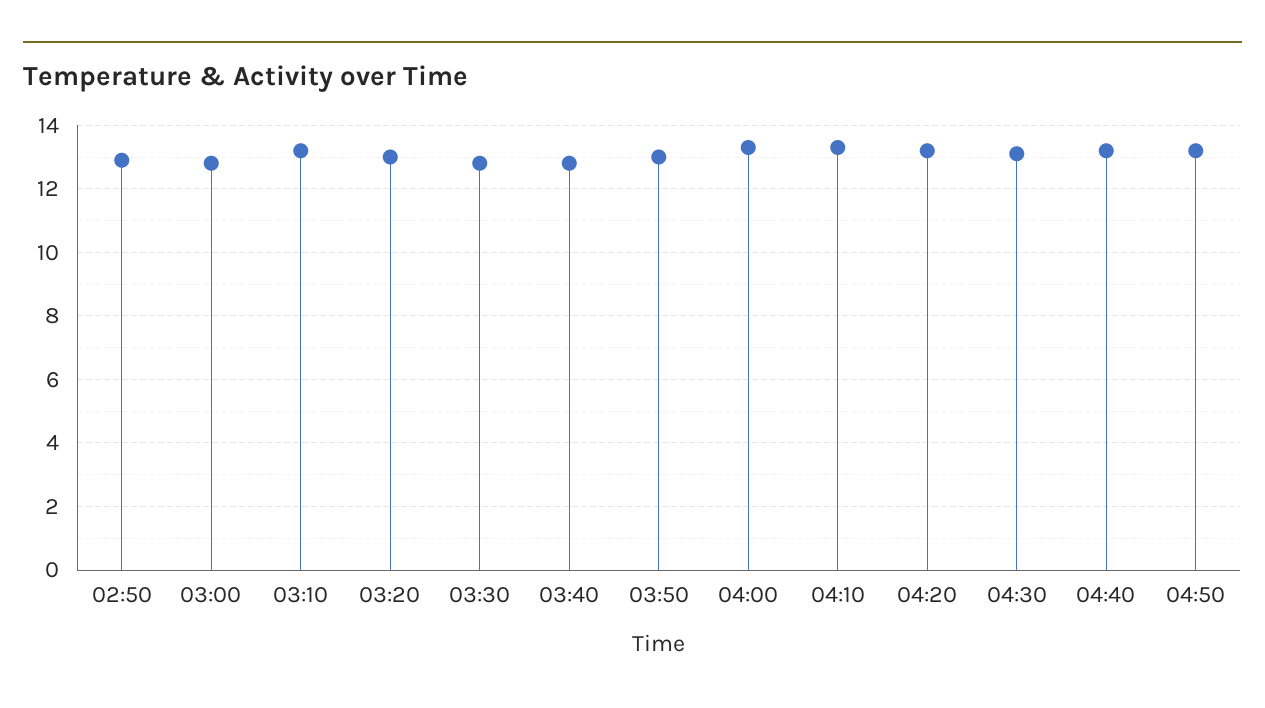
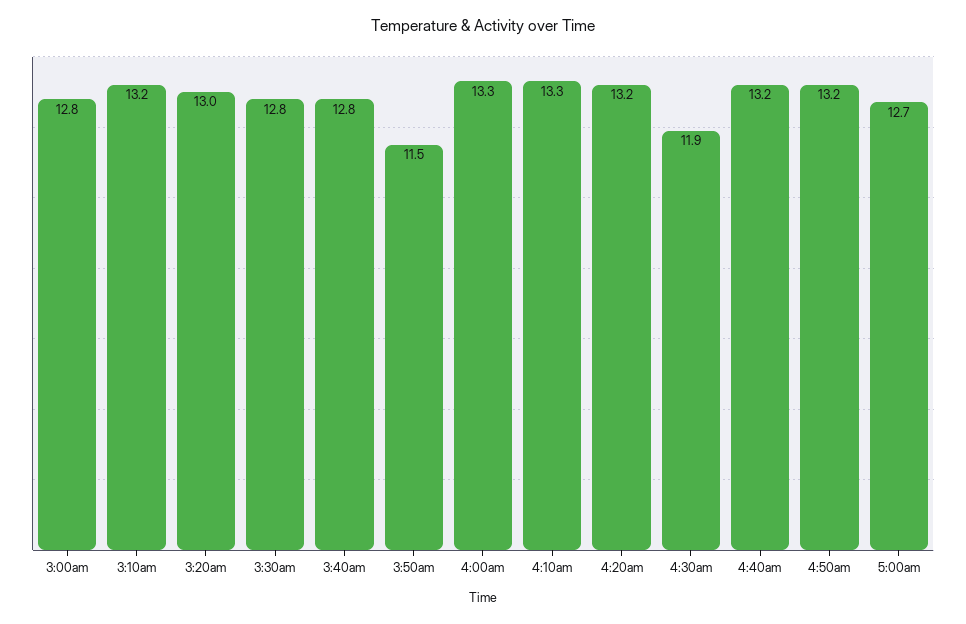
02:50: 13 -> none
03:50: 13 -> 11.5
04:30: 13 -> 11.9
5:00am: none -> 12.7

